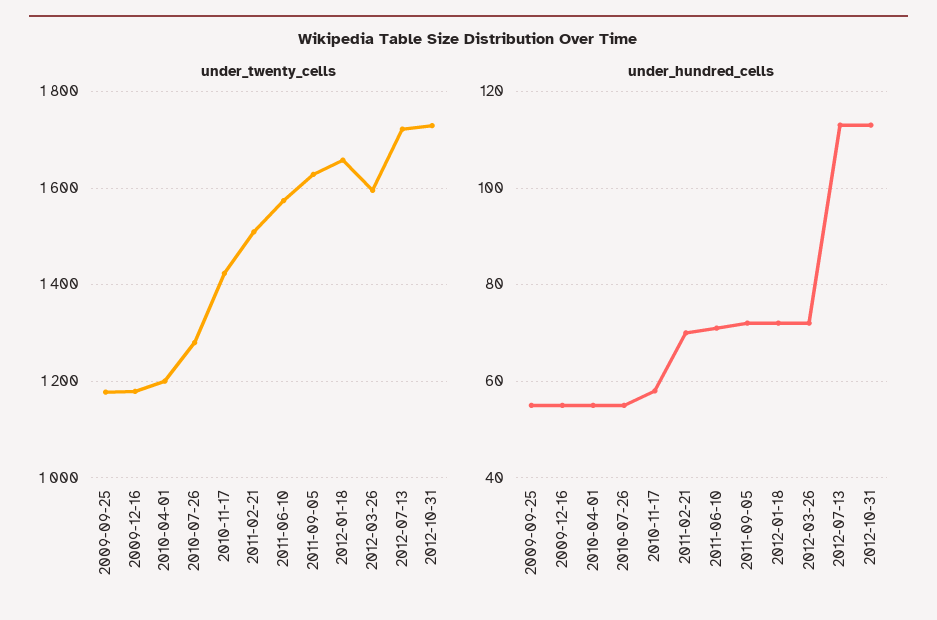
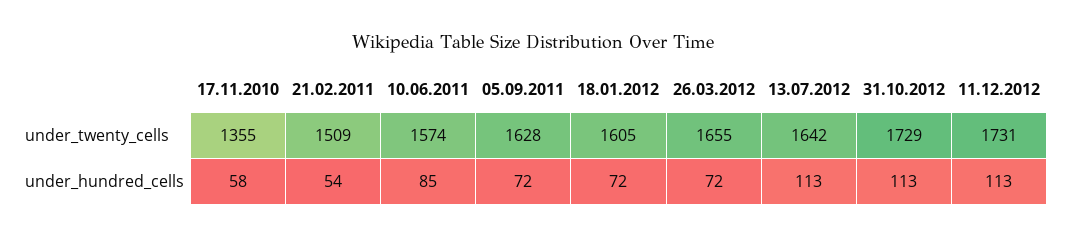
under_twenty_cells, 2009-09-25: 1180 -> none
under_twenty_cells, 2009-12-16: 1180 -> none
under_twenty_cells, 2010-04-01: 1200 -> none
under_twenty_cells, 2010-07-26: 1280 -> none
under_twenty_cells, 2010-11-17: 1420 -> 1355
under_twenty_cells, 2012-01-18: 1660 -> 1605
under_twenty_cells, 2012-03-26: 1600 -> 1655
under_twenty_cells, 2012-07-13: 1720 -> 1642
under_hundred_cells, 2009-09-25: 55 -> none
under_hundred_cells, 2009-12-16: 55 -> none
under_hundred_cells, 2010-04-01: 55 -> none
under_hundred_cells, 2010-07-26: 55 -> none
under_hundred_cells, 2011-02-21: 70 -> 54
under_hundred_cells, 2011-06-10: 70 -> 85
under_twenty_cells, 11.12.2012: none -> 1731
under_hundred_cells, 11.12.2012: none -> 113

